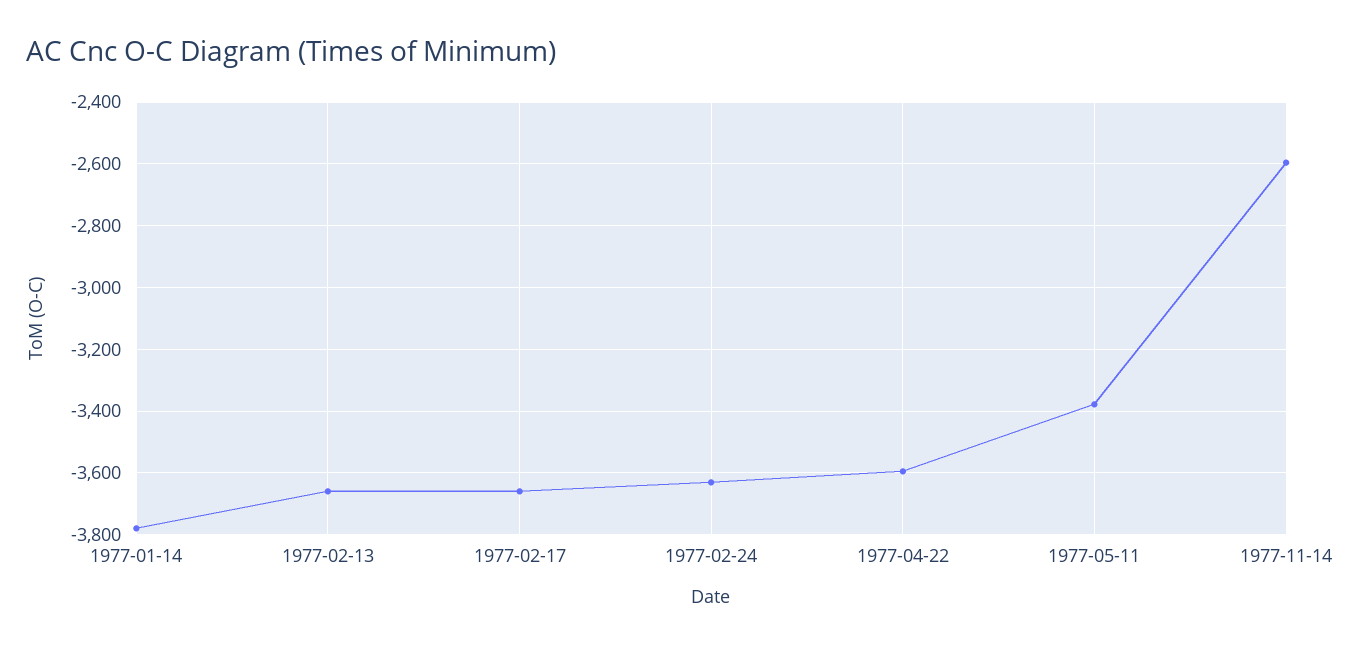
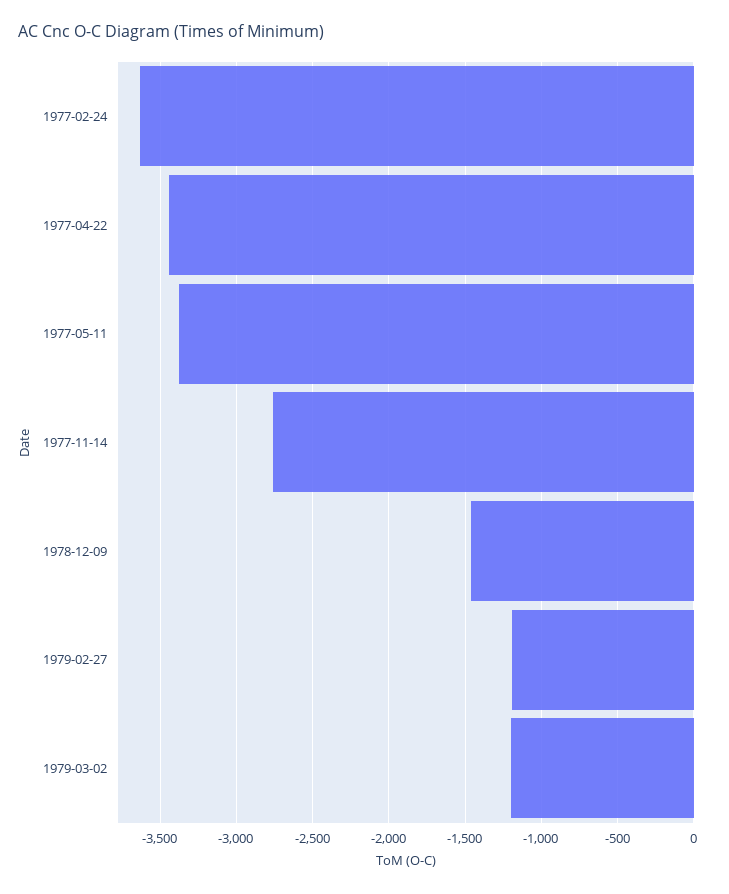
1977-01-14: -3780 -> none
1977-02-13: -3660 -> none
1977-02-17: -3660 -> none
1977-04-22: -3600 -> -3450
1977-11-14: -2600 -> -2750
1978-12-09: none -> -1450
1979-02-27: none -> -1200
1979-03-02: none -> -1200

